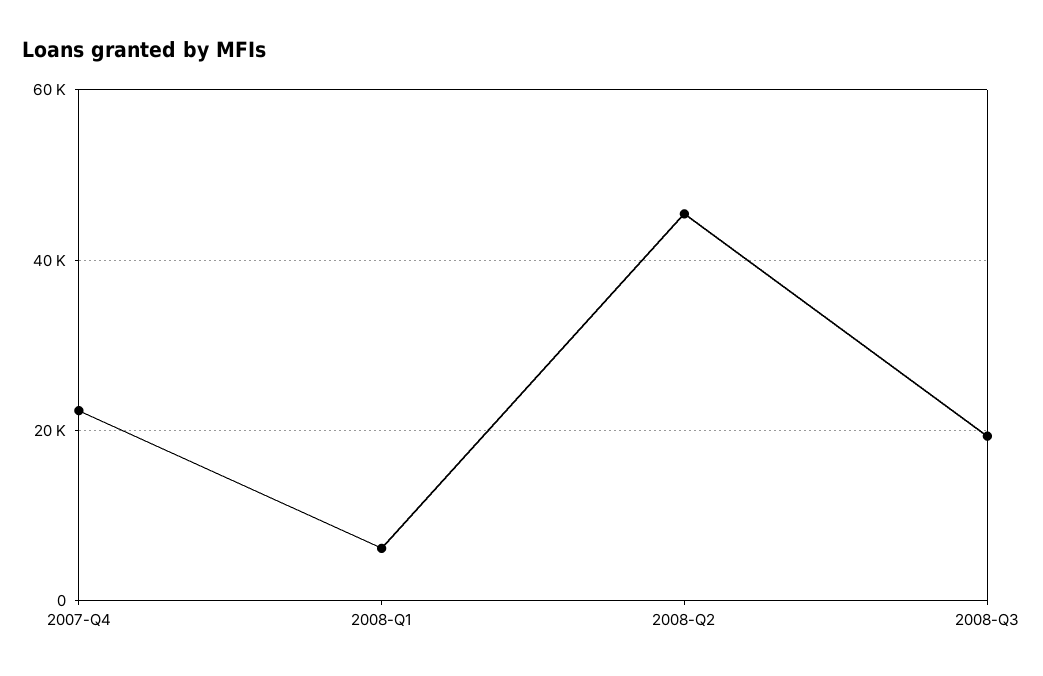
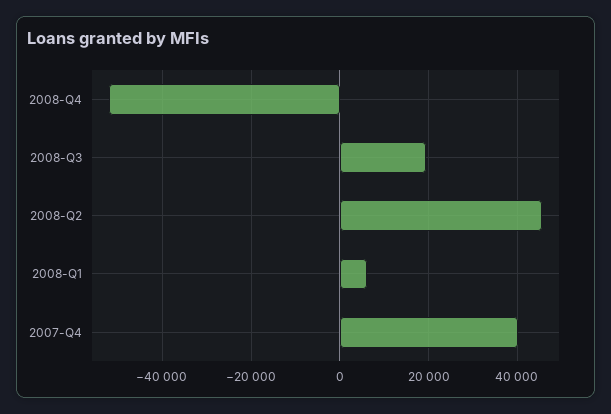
2007-Q4: 22000 -> 40000
2008-Q4: none -> -52000

